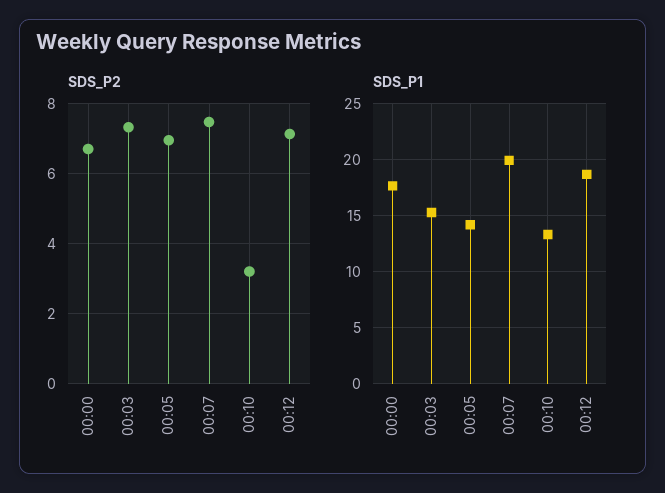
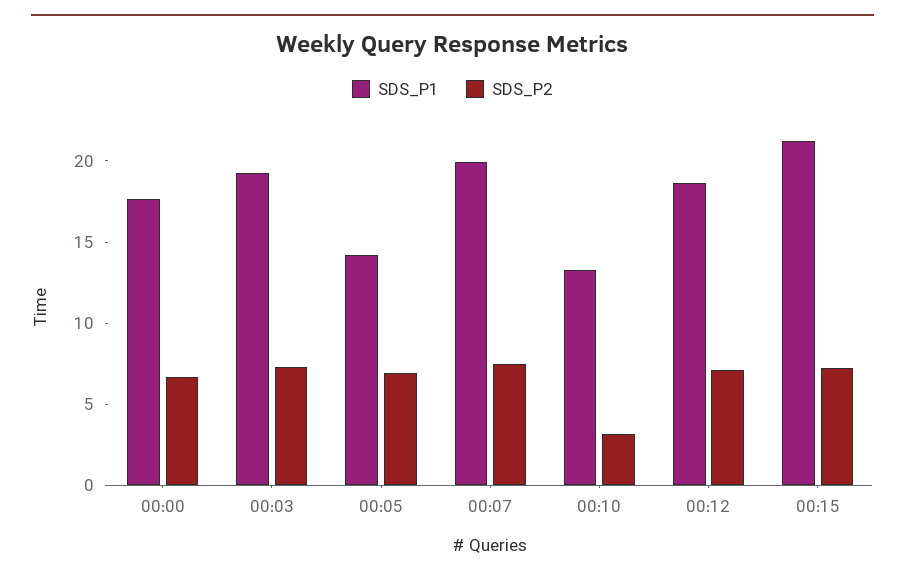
SDS_P1, 00:03: 15 -> 19
SDS_P1, 00:15: none -> 21
SDS_P2, 00:15: none -> 7

